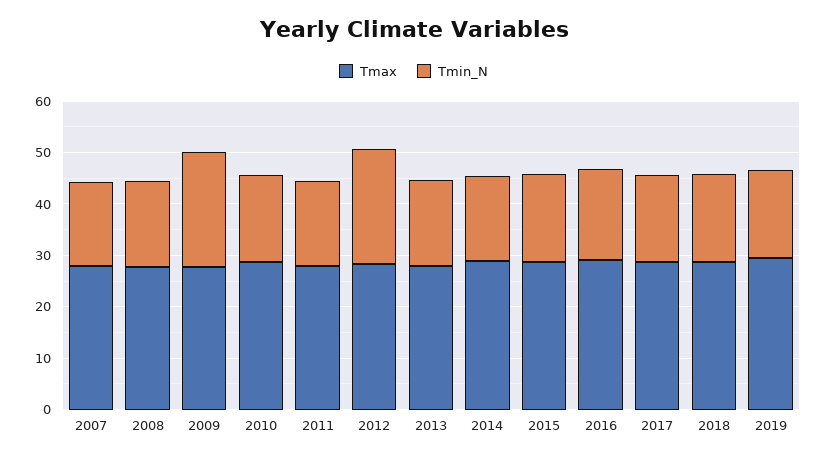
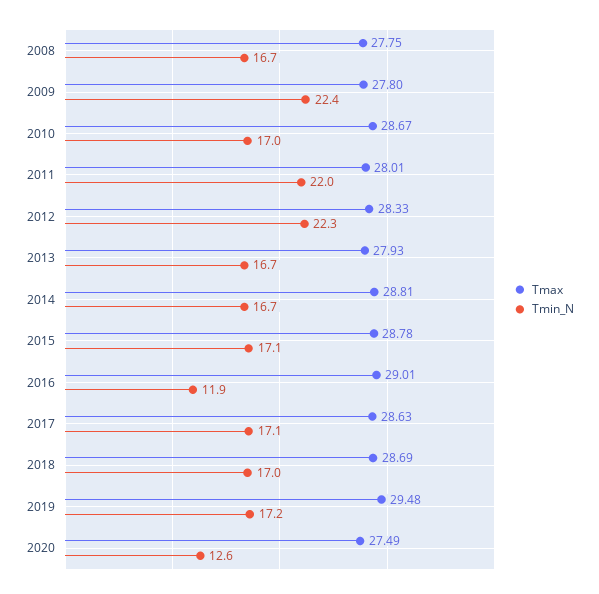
Tmax, 2007: 28 -> none
Tmin_N, 2007: 16 -> none
Tmin_N, 2011: 16 -> 22
Tmin_N, 2016: 18 -> 11.9
Tmax, 2020: none -> 27.49
Tmin_N, 2020: none -> 12.6

